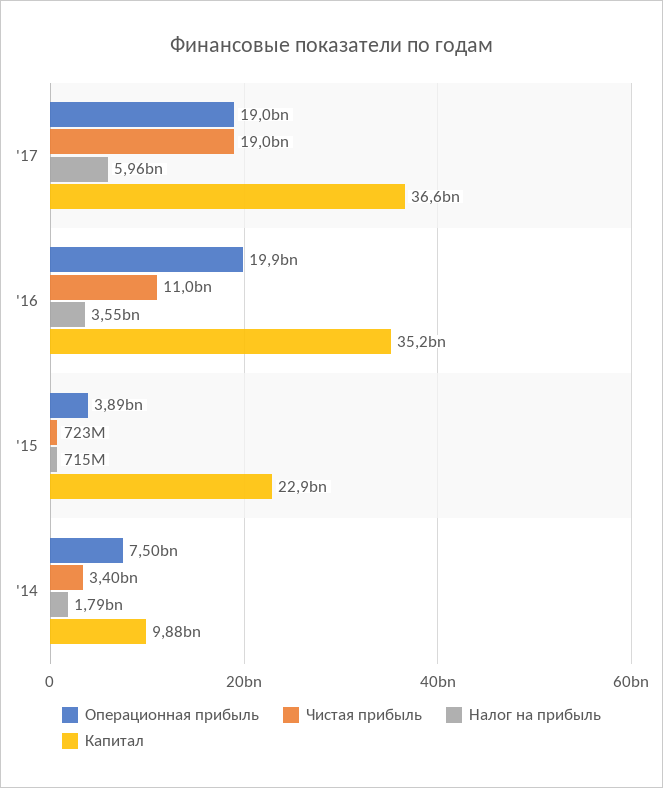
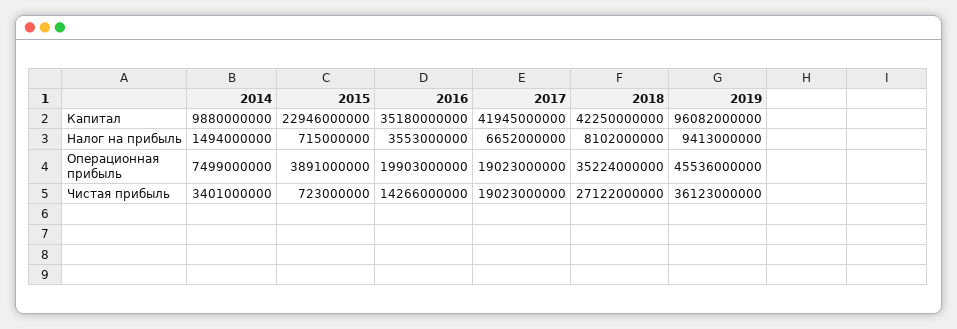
Налог на прибыль, '17: 5960000000 -> 6652000000
Капитал, '17: 36600000000 -> 41945000000
Чистая прибыль, '16: 11000000000 -> 14266000000
Налог на прибыль, '14: 1790000000 -> 1494000000
Капитал, 2018: none -> 42250000000
Капитал, 2019: none -> 96082000000
Налог на прибыль, 2018: none -> 8102000000
Налог на прибыль, 2019: none -> 9413000000
Операционная прибыль, 2018: none -> 35224000000
Операционная прибыль, 2019: none -> 45536000000
Чистая прибыль, 2018: none -> 27122000000
Чистая прибыль, 2019: none -> 36123000000

